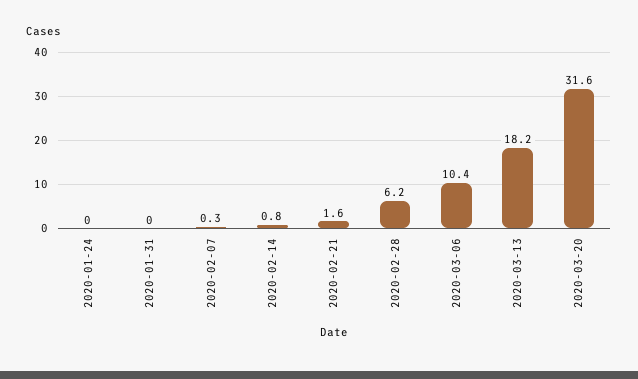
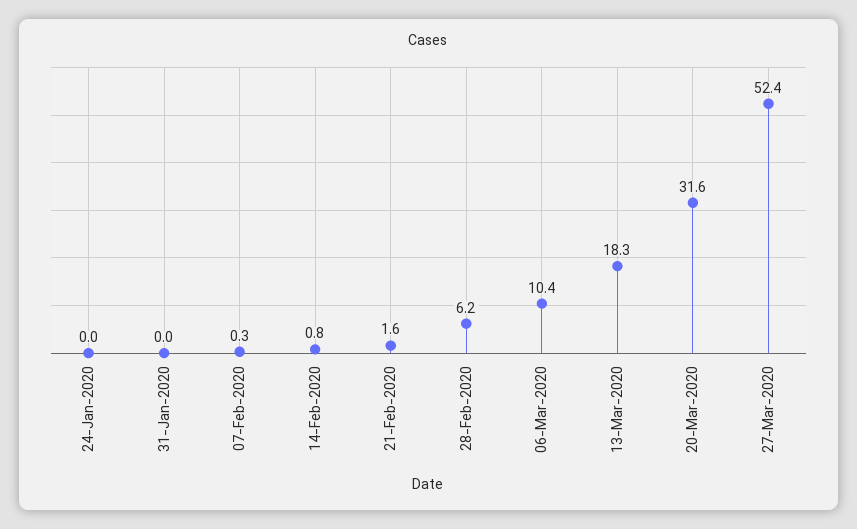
2020-03-13: 18.2 -> 18.3
27-Mar-2020: none -> 52.4

